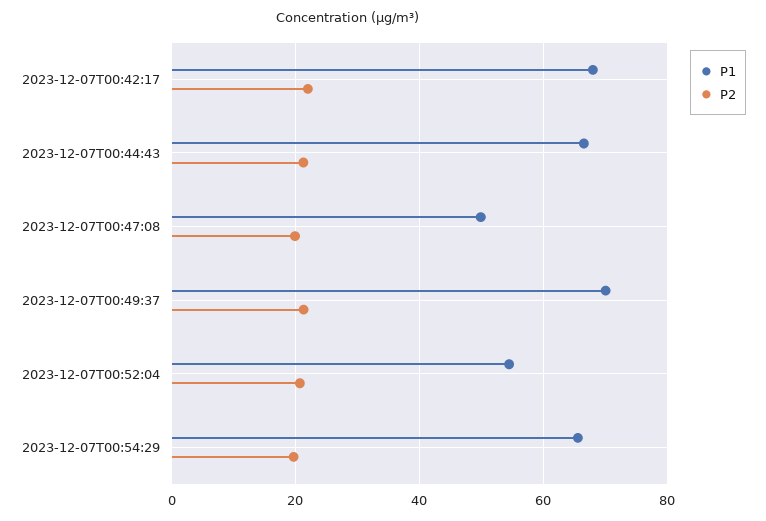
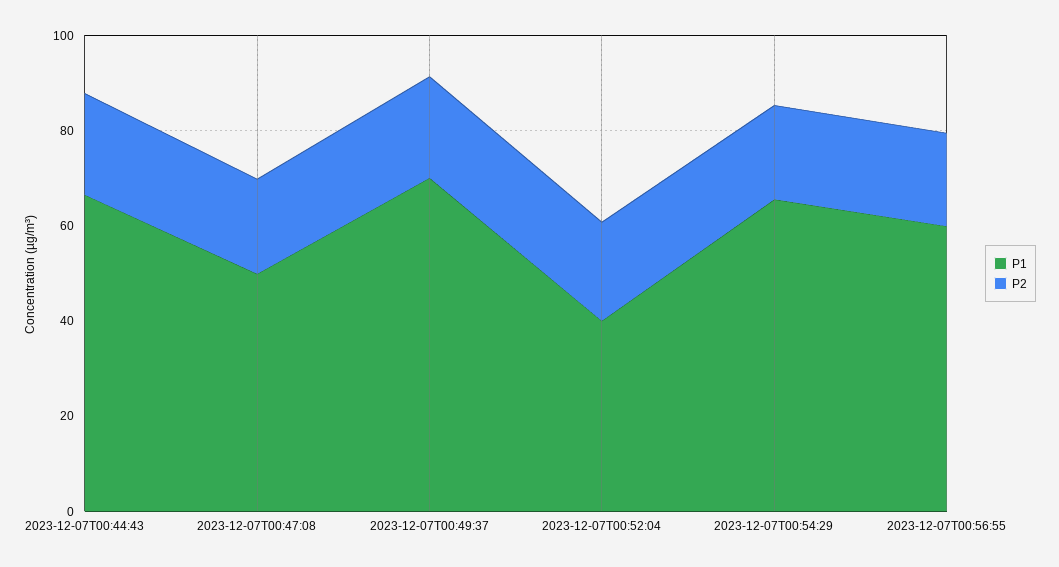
P1, 2023-12-07T00:42:17: 68 -> none
P2, 2023-12-07T00:42:17: 22 -> none
P1, 2023-12-07T00:52:04: 54 -> 40
P1, 2023-12-07T00:56:55: none -> 60
P2, 2023-12-07T00:56:55: none -> 20

